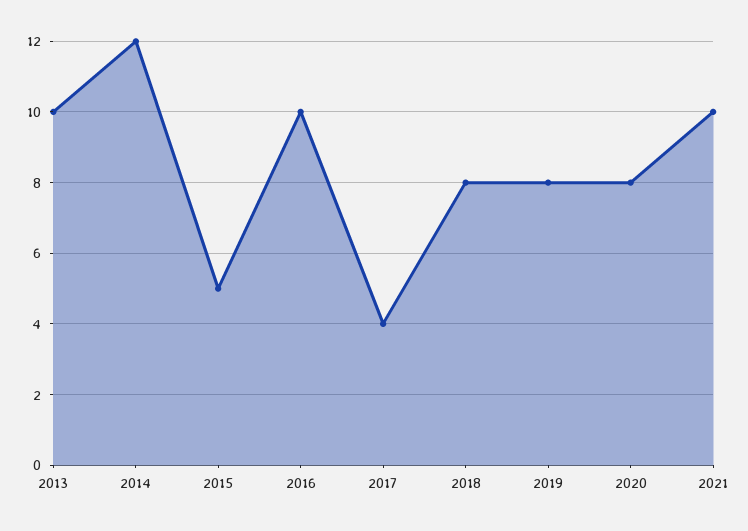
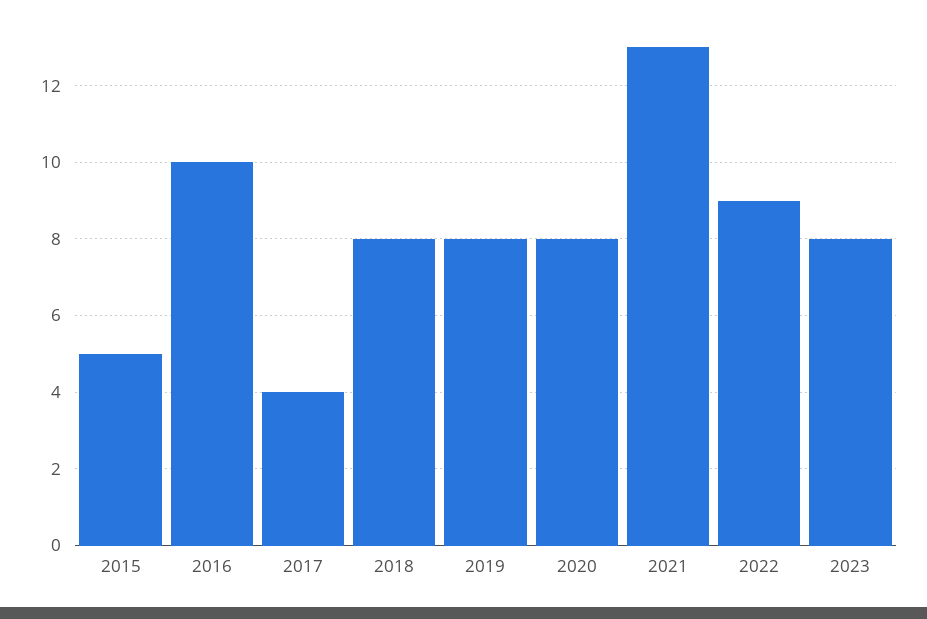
2013: 10 -> none
2014: 12 -> none
2021: 10 -> 13
2022: none -> 9
2023: none -> 8

